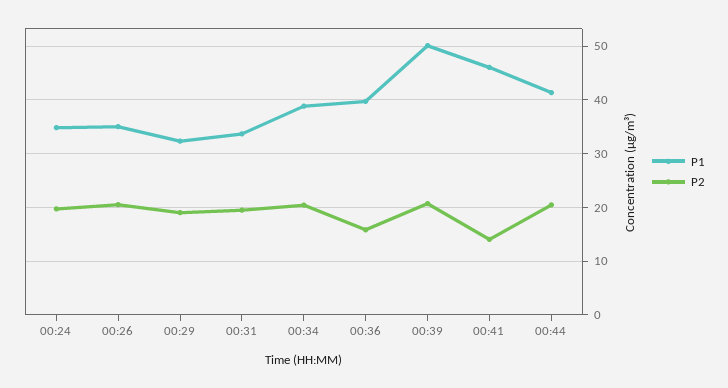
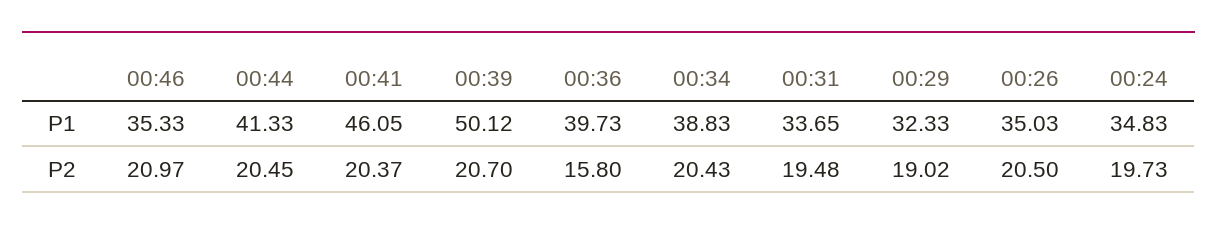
P2, 00:41: 14 -> 20.37
P1, 00:46: none -> 35.33
P2, 00:46: none -> 20.97

